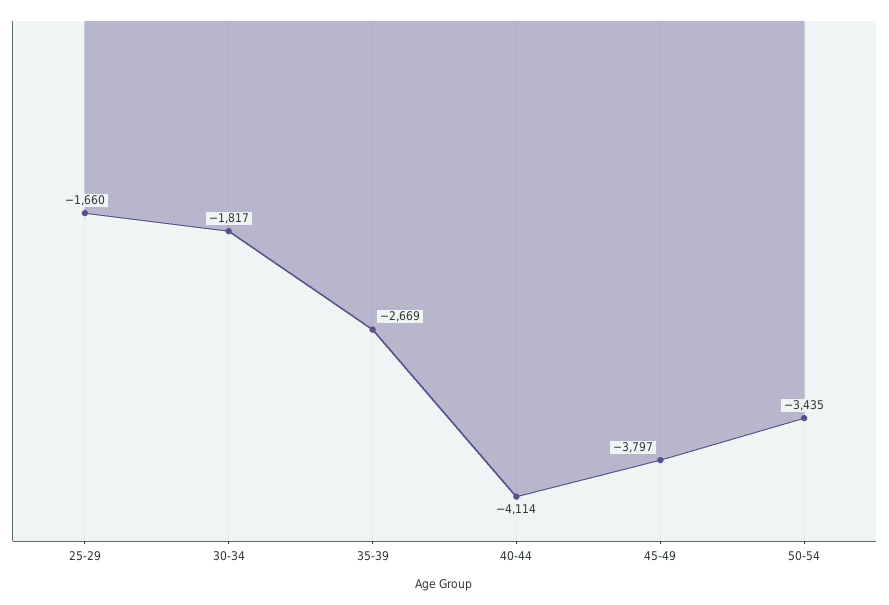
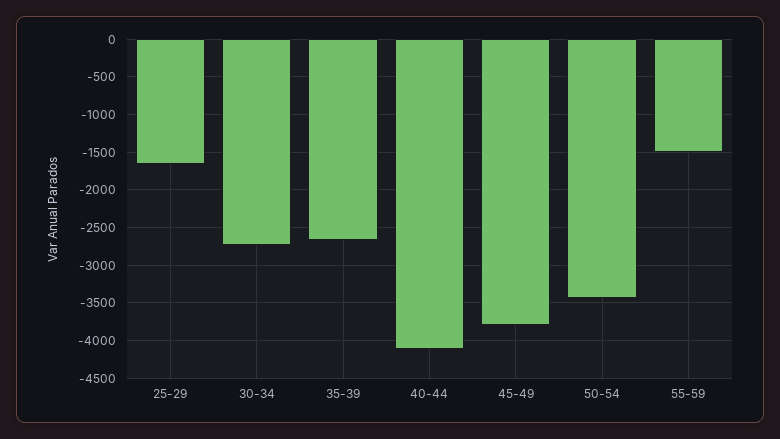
30-34: -1817 -> -2700
55-59: none -> -1500

